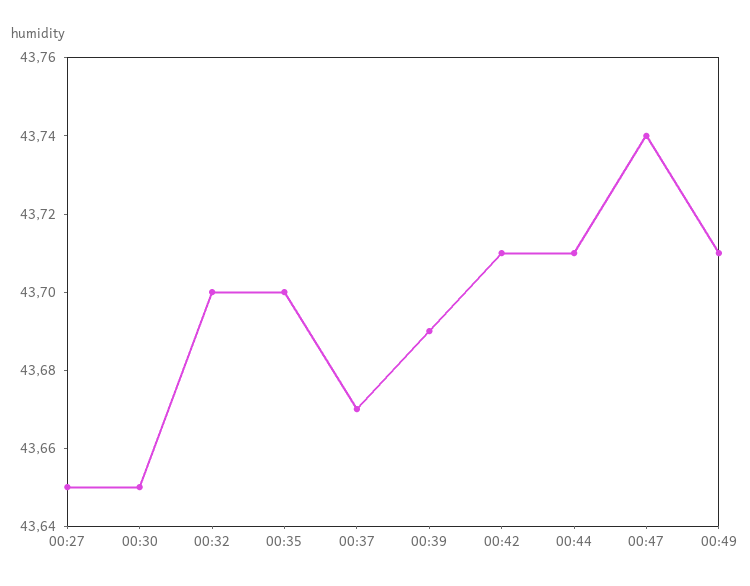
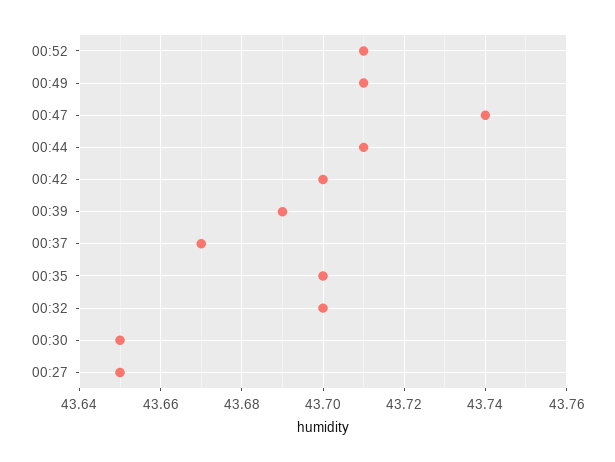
00:42: 43.71 -> 43.7
00:52: none -> 43.71

